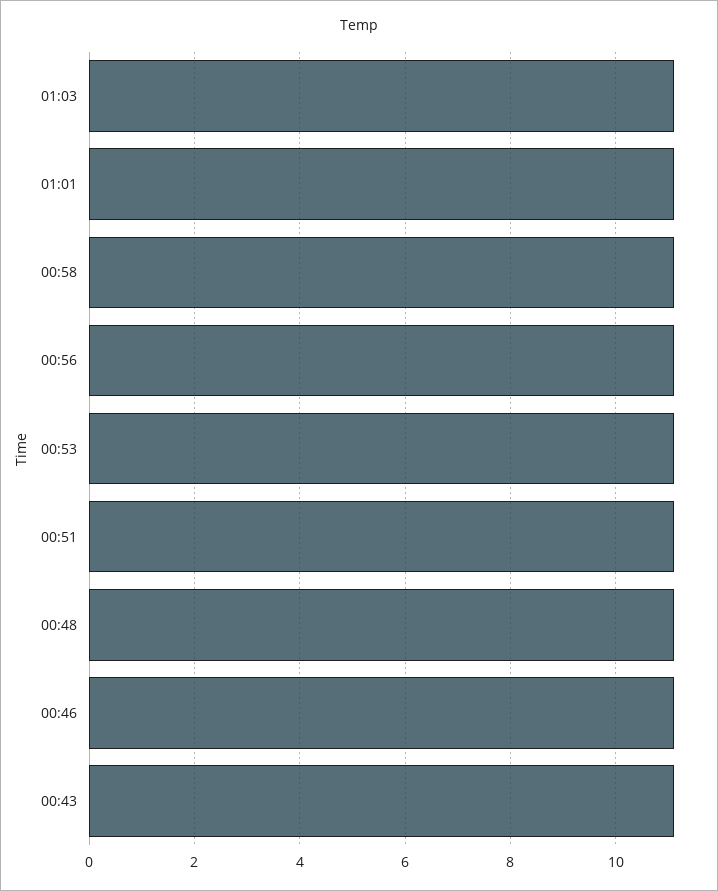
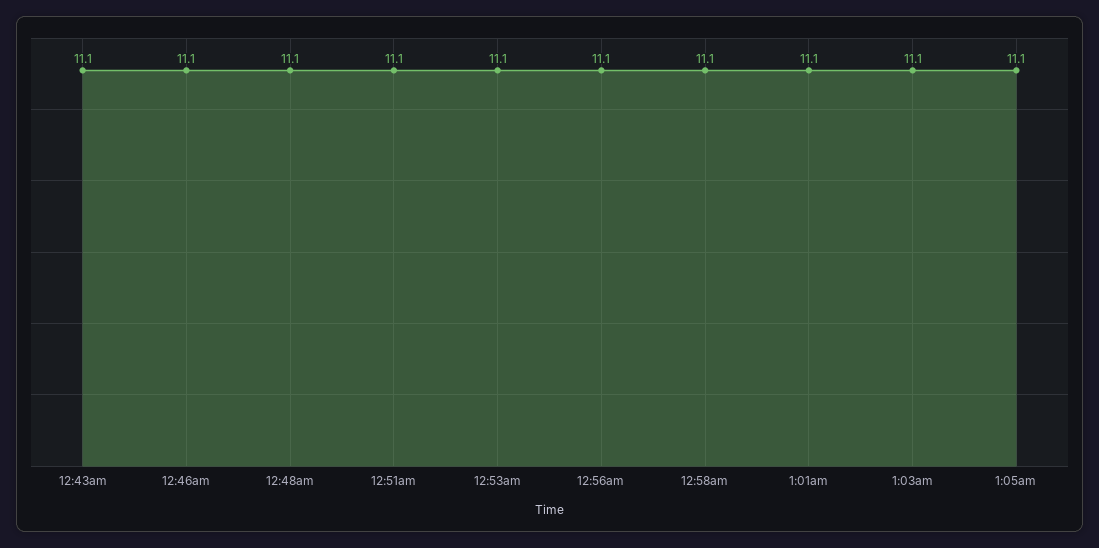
1:05am: none -> 11.1

